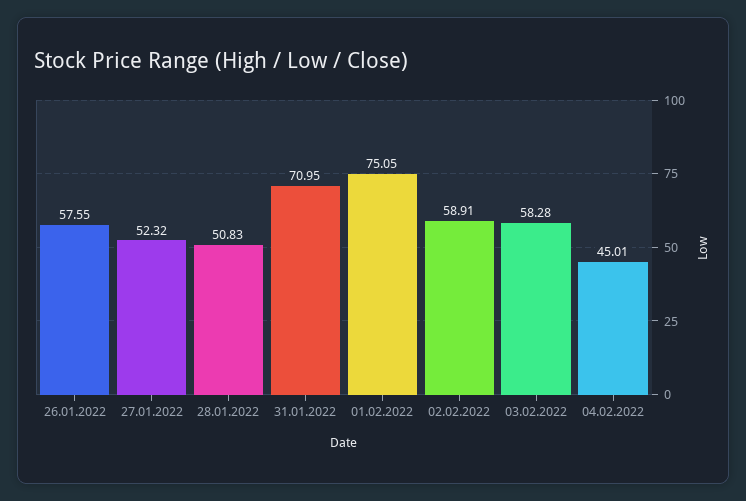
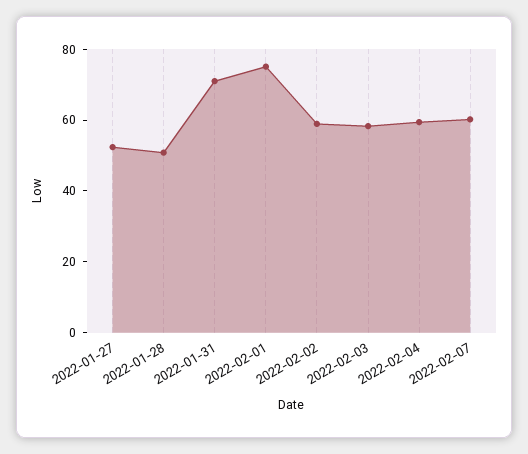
26.01.2022: 57.55 -> none
04.02.2022: 45.01 -> 60
2022-02-07: none -> 60

